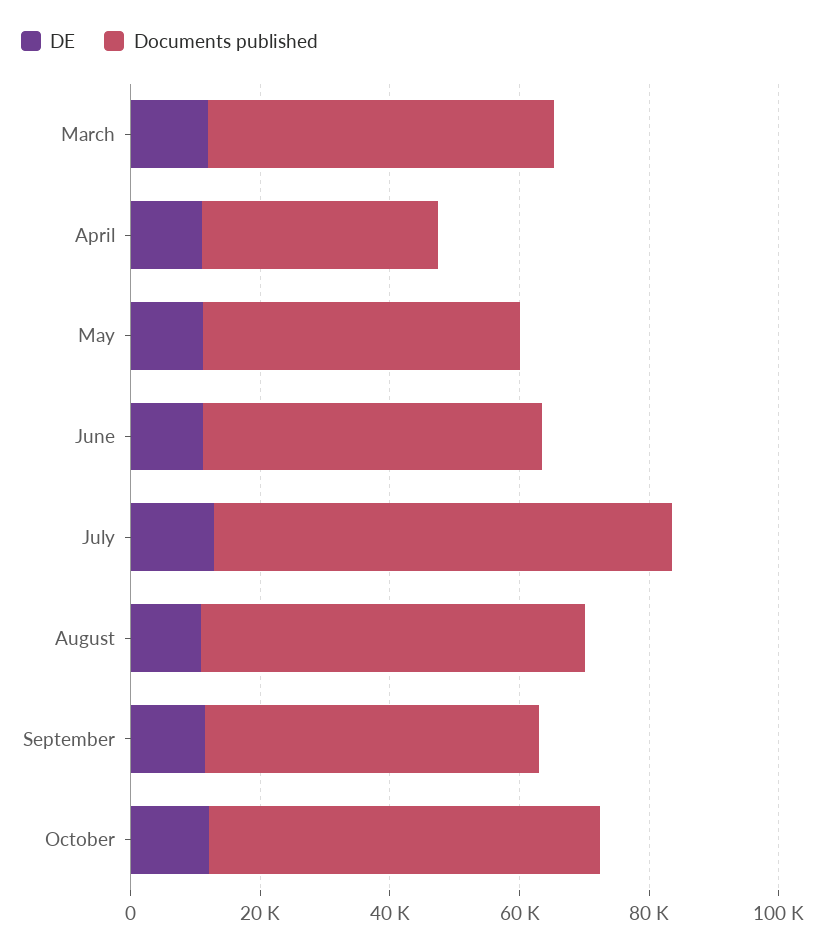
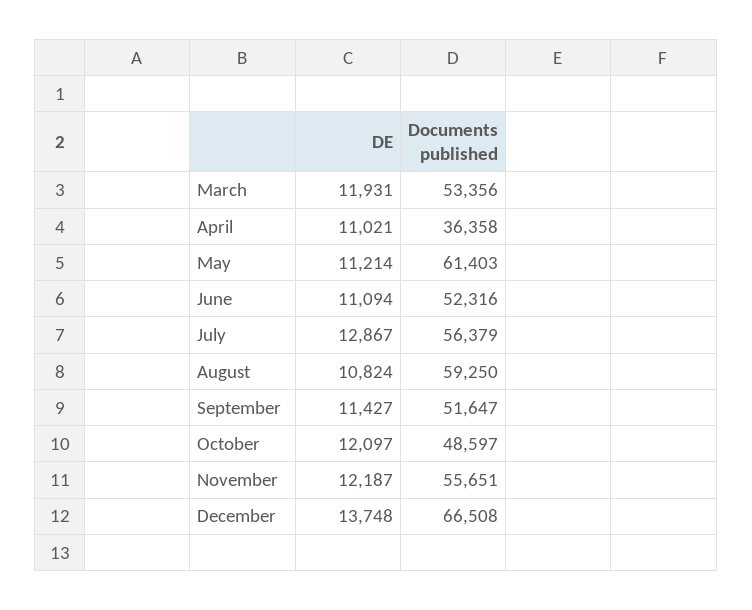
Documents published, May: 50000 -> 61403
Documents published, July: 70000 -> 56379
Documents published, October: 60000 -> 48597
DE, November: none -> 12187
Documents published, November: none -> 55651
DE, December: none -> 13748
Documents published, December: none -> 66508

